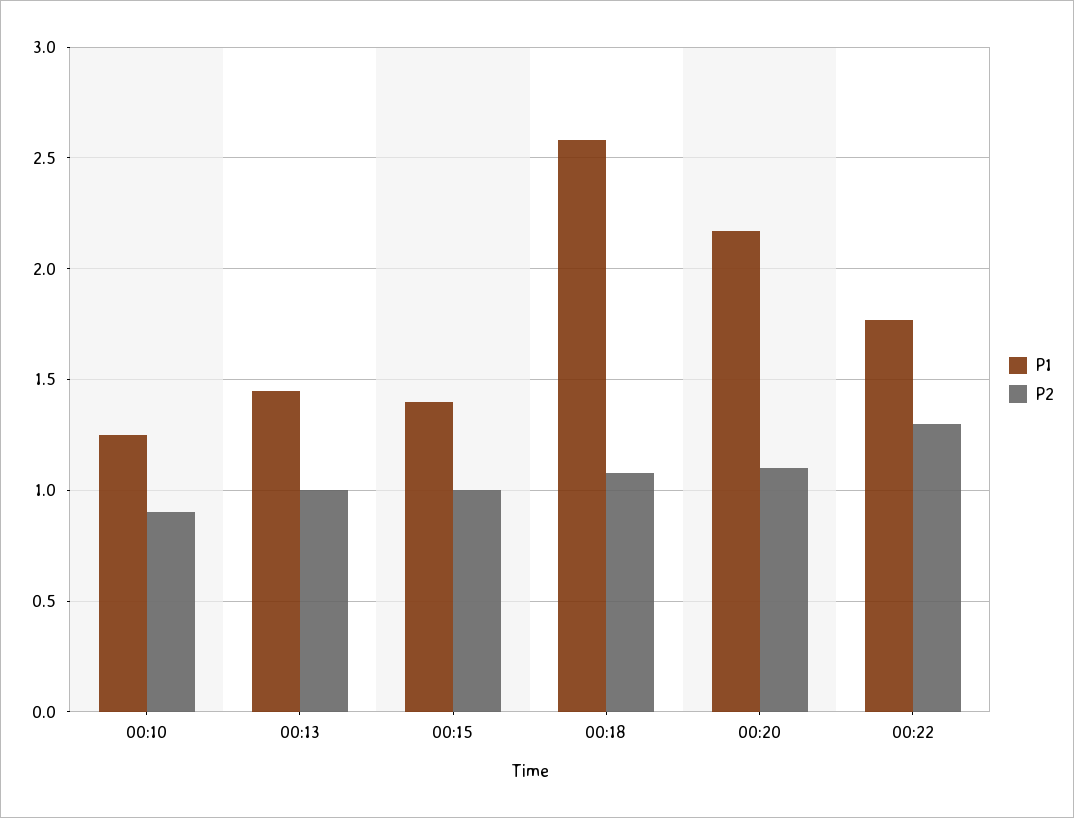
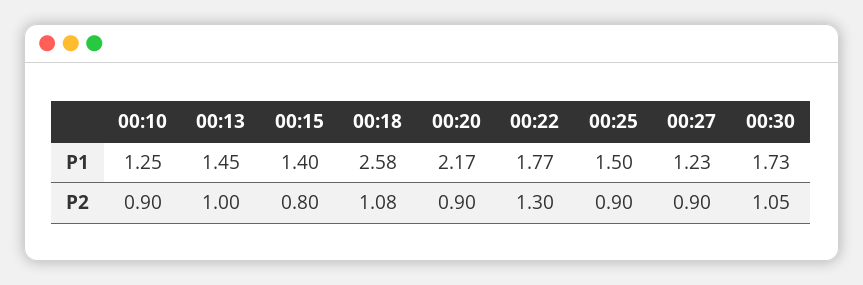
P2, 00:15: 1 -> 0.8
P2, 00:20: 1.1 -> 0.9
P1, 00:25: none -> 1.5
P1, 00:27: none -> 1.23
P1, 00:30: none -> 1.73
P2, 00:25: none -> 0.9
P2, 00:27: none -> 0.9
P2, 00:30: none -> 1.05

